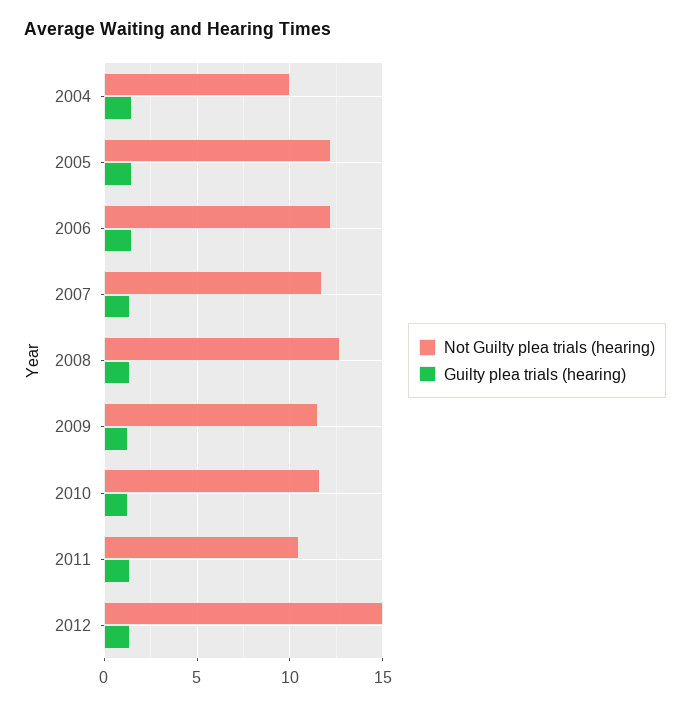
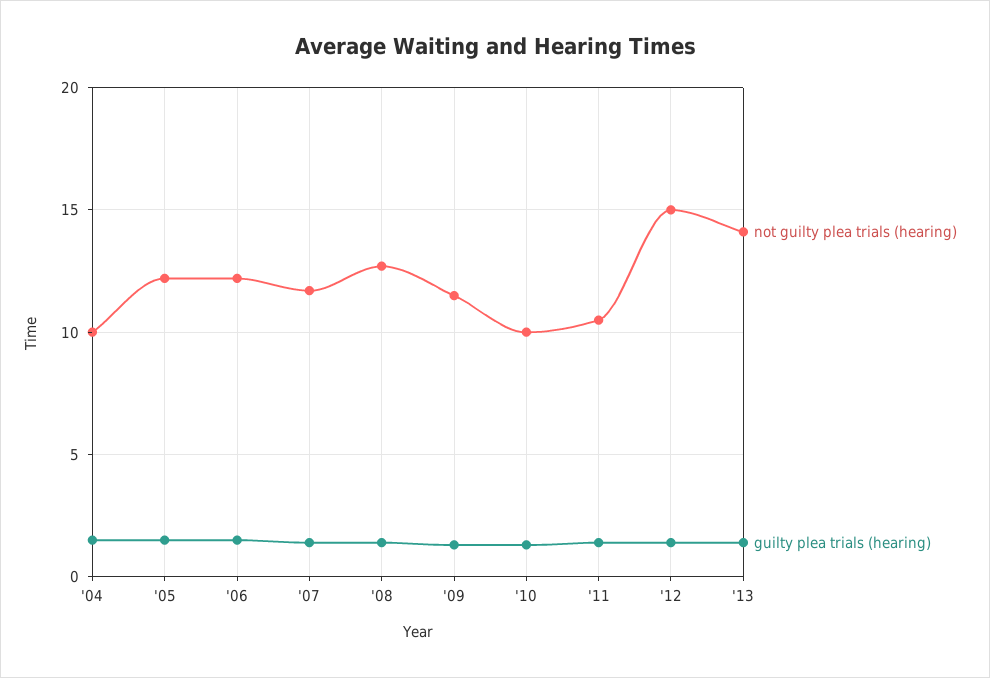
Not Guilty plea trials (hearing), 2010: 11.5 -> 10
Not Guilty plea trials (hearing), '13: none -> 14
Guilty plea trials (hearing), '13: none -> 1.5

